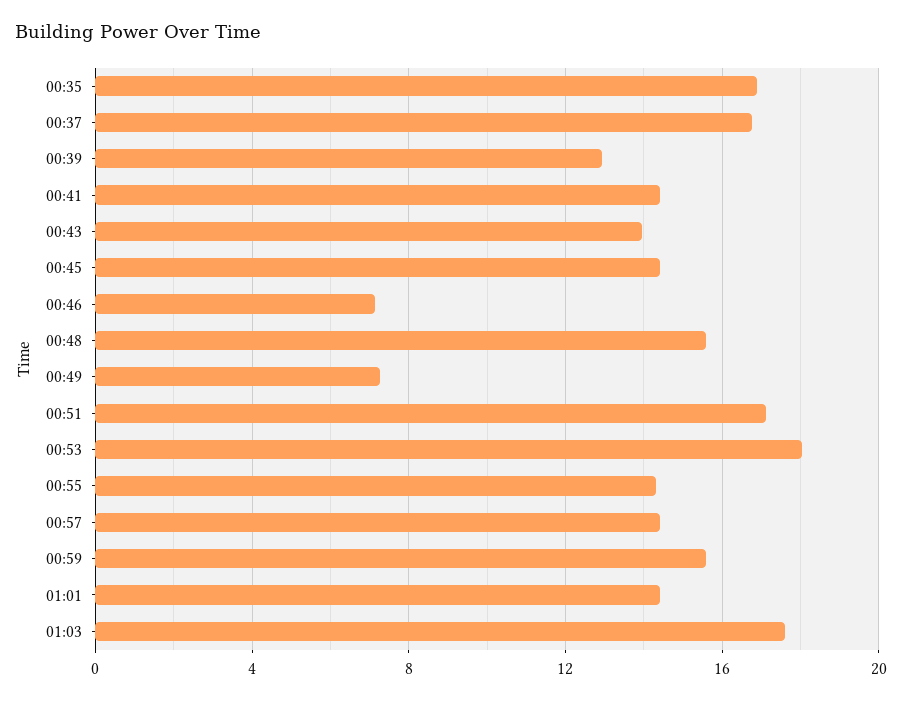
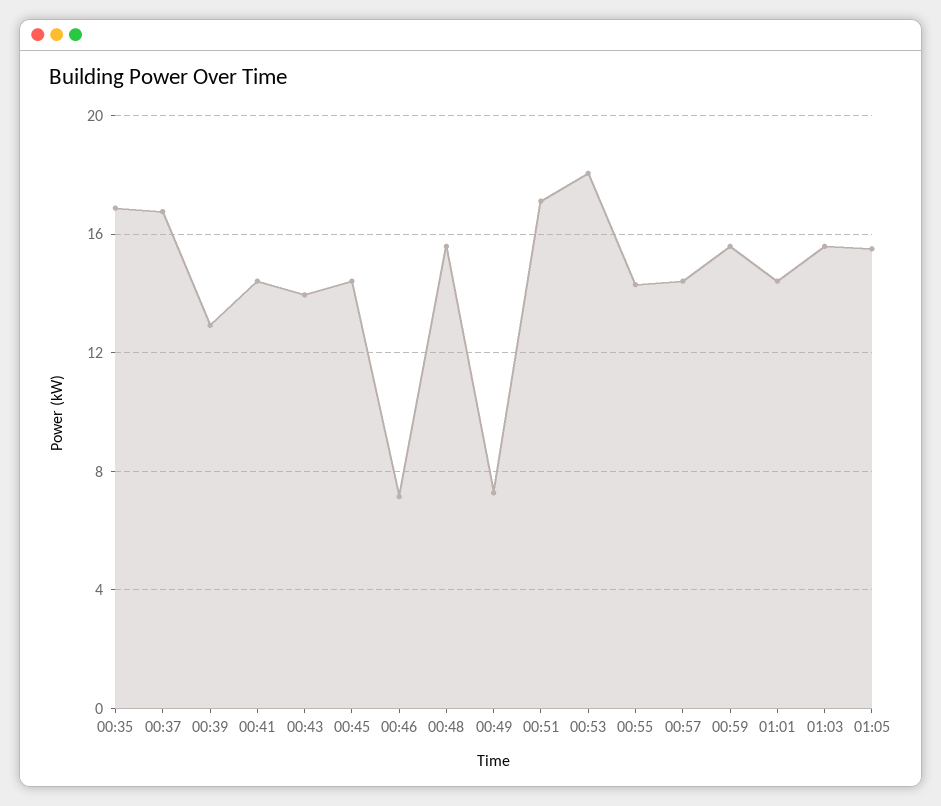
01:03: 17.5 -> 15.5
01:05: none -> 15.5

